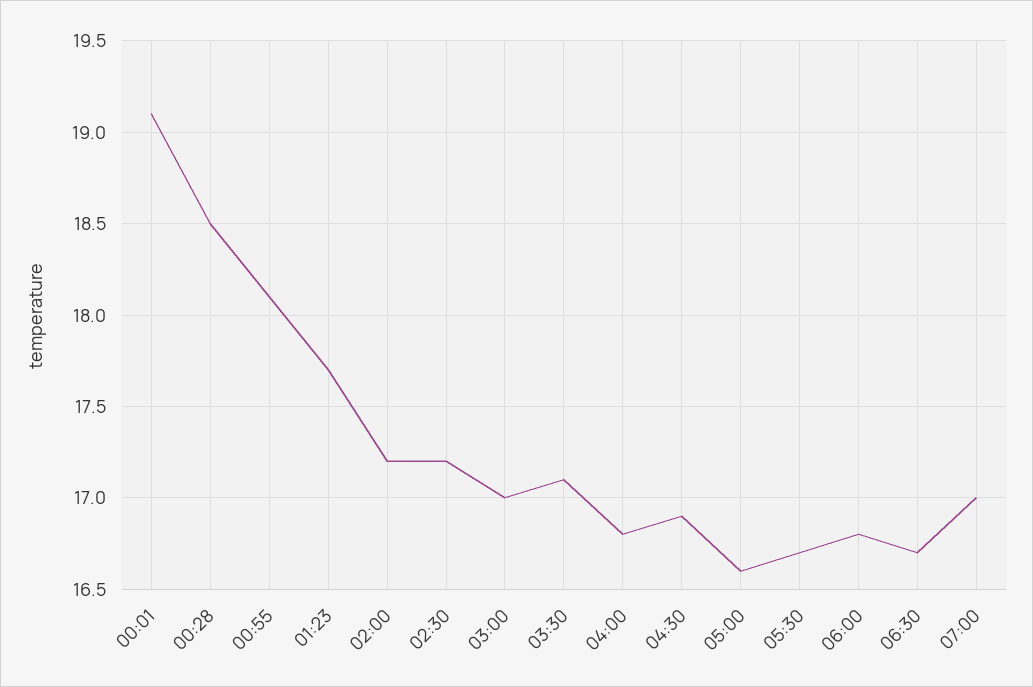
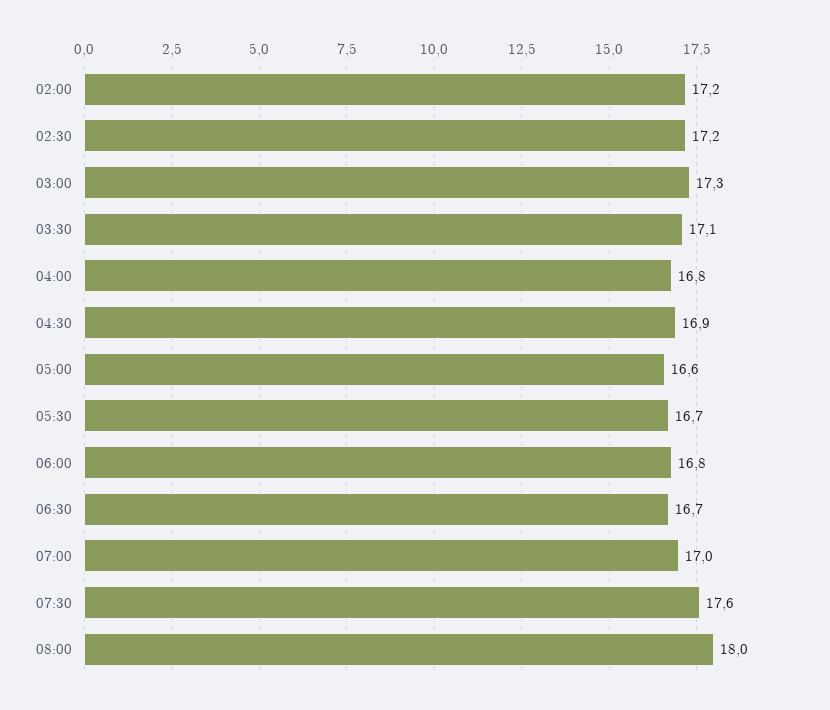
00:01: 19.1 -> none
00:28: 18.5 -> none
00:55: 18.1 -> none
01:23: 17.7 -> none
03:00: 17 -> 17.3
07:30: none -> 17.6
08:00: none -> 18

